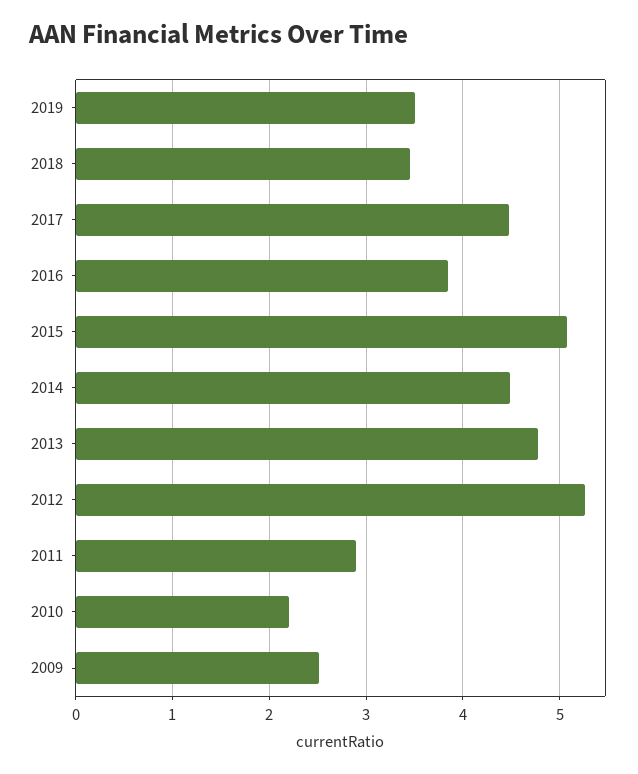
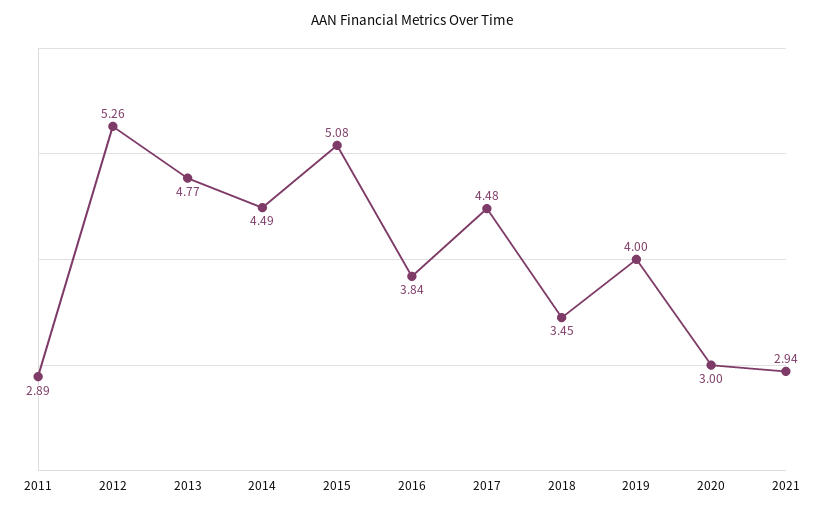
2019: 3.5 -> 4
2010: 2.2 -> none
2009: 2.5 -> none
2020: none -> 3
2021: none -> 2.94

